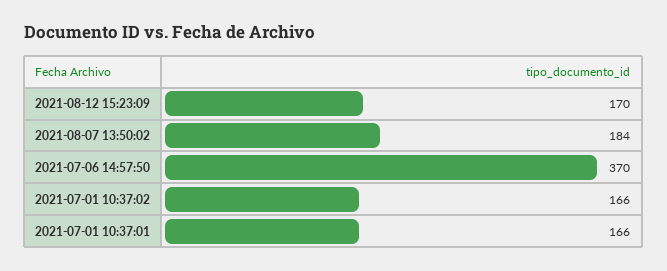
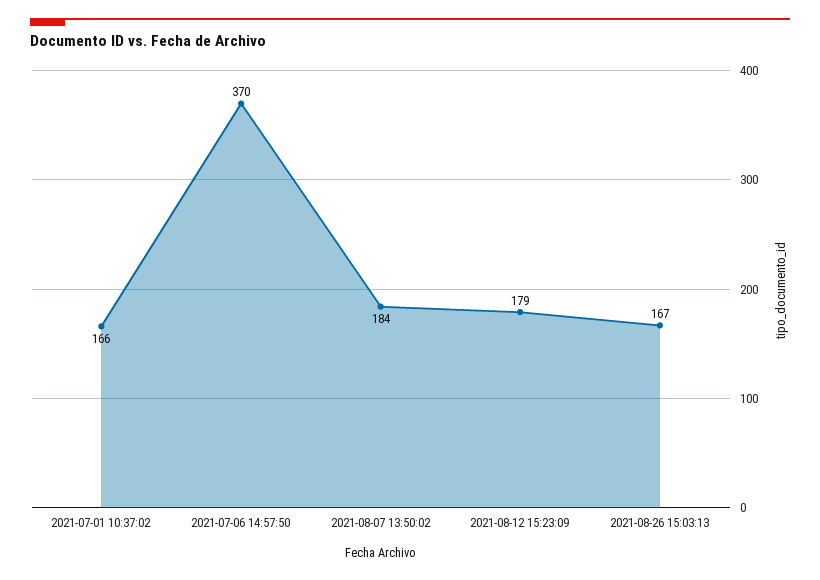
2021-08-12 15:23:09: 170 -> 179
2021-07-01 10:37:01: 166 -> none
2021-08-26 15:03:13: none -> 167

